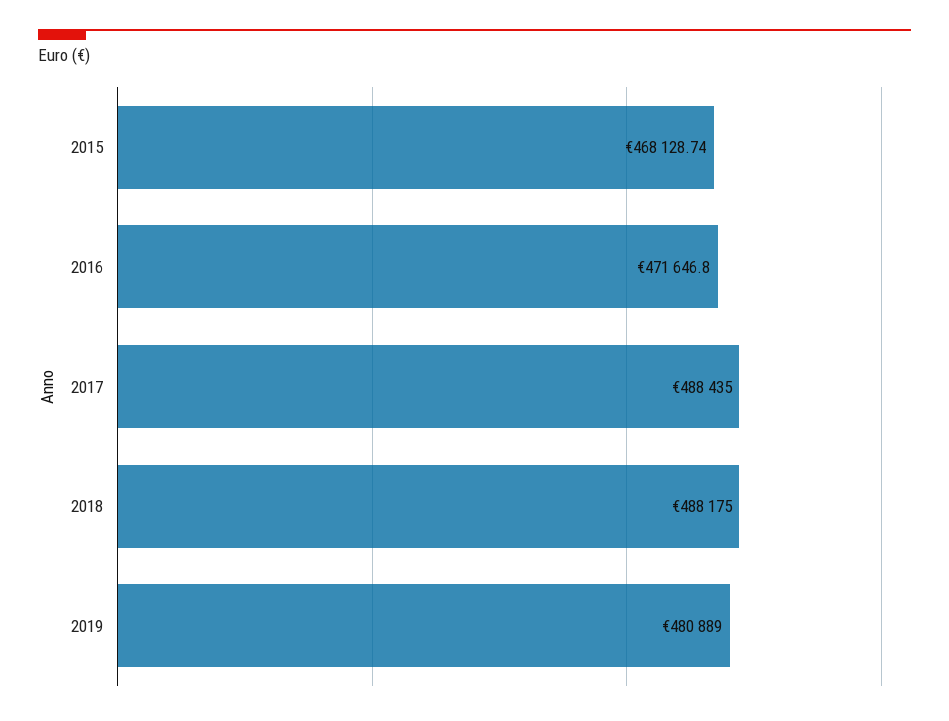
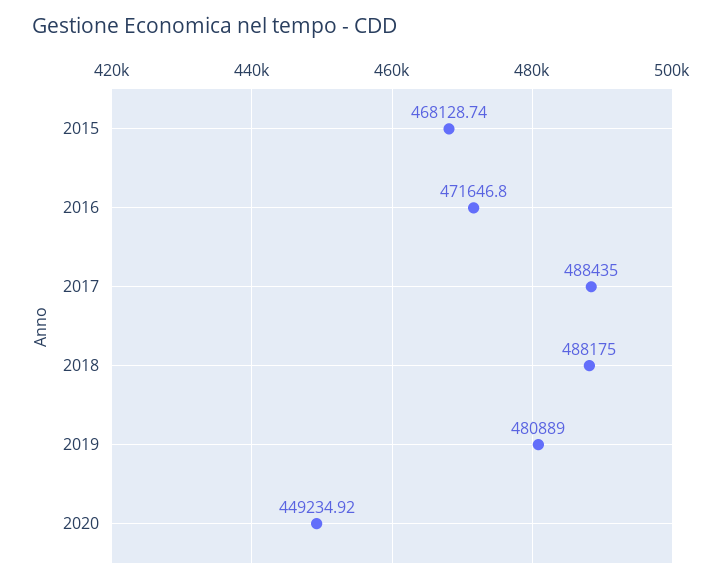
2020: none -> 449234.92

